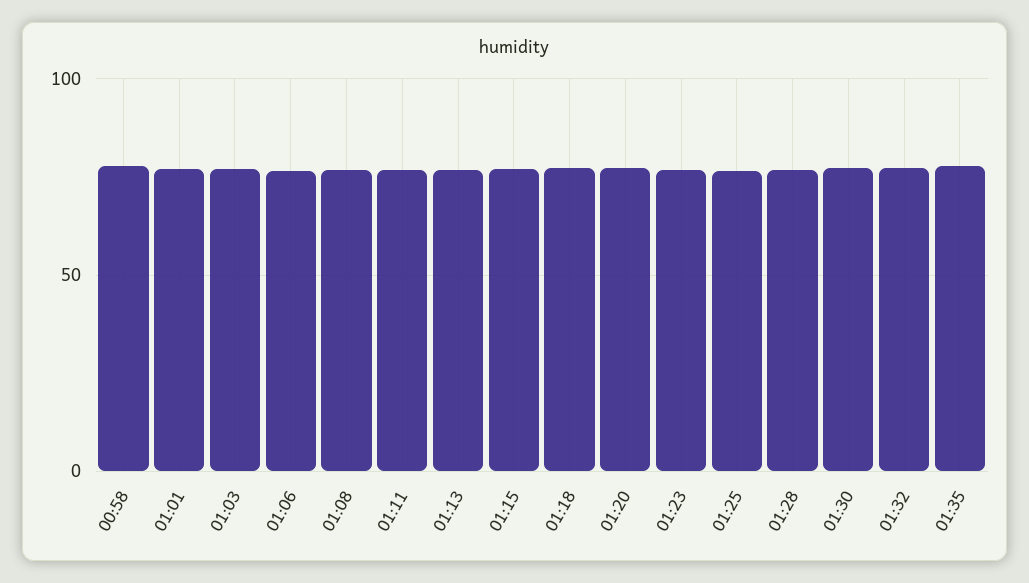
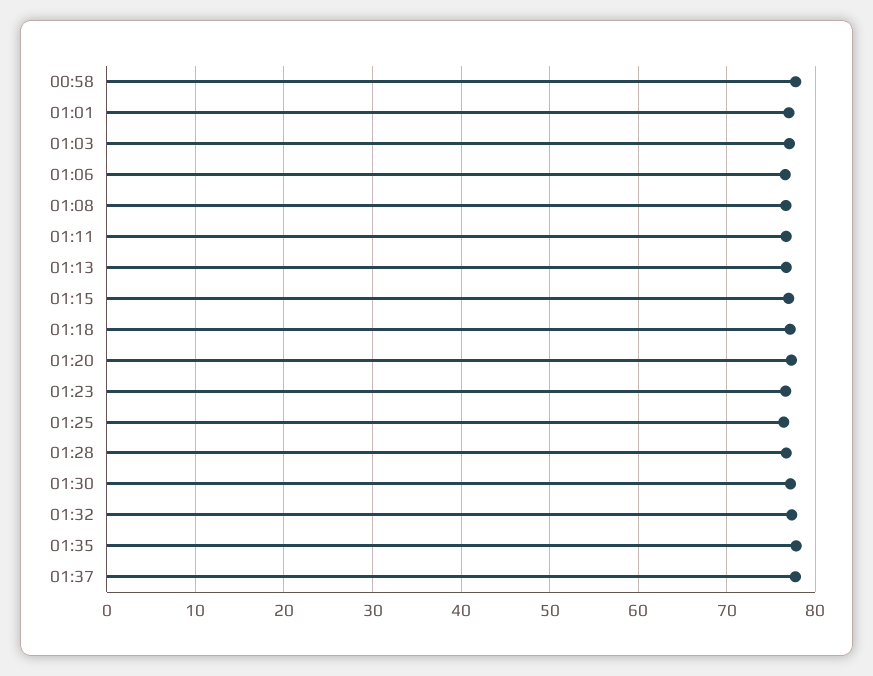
01:37: none -> 78

